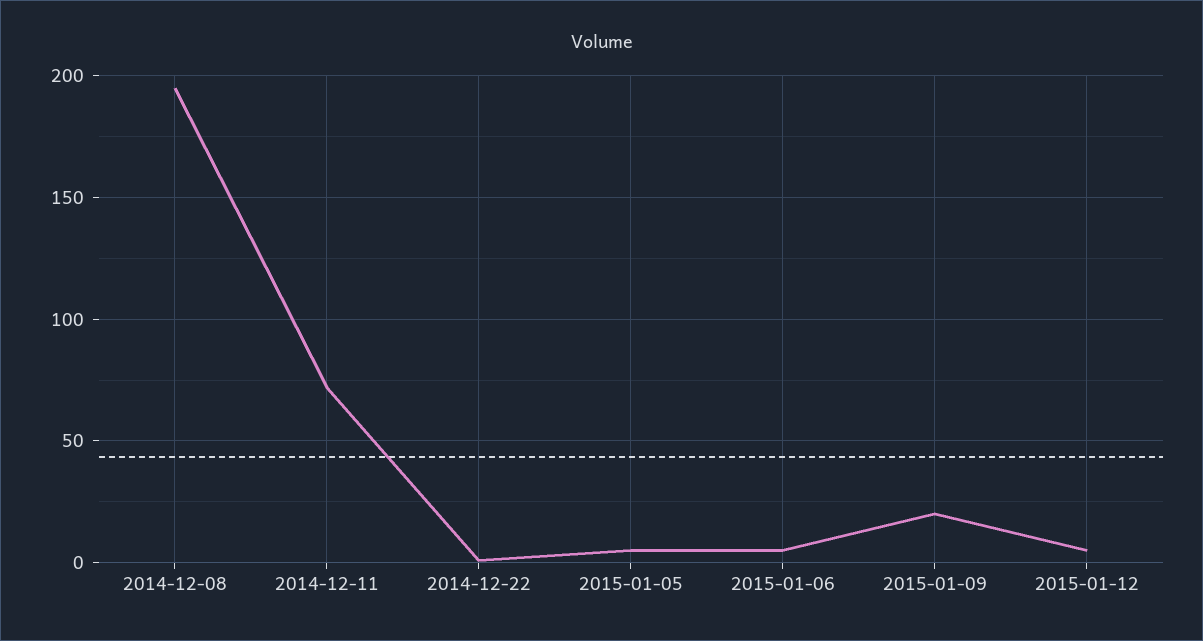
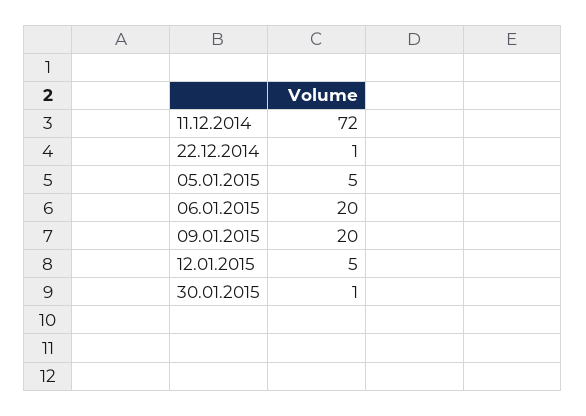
2014-12-08: 195 -> none
2015-01-06: 5 -> 20
30.01.2015: none -> 1

